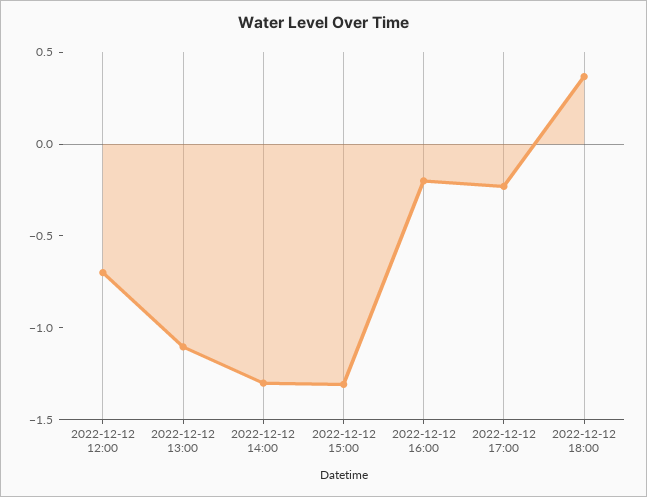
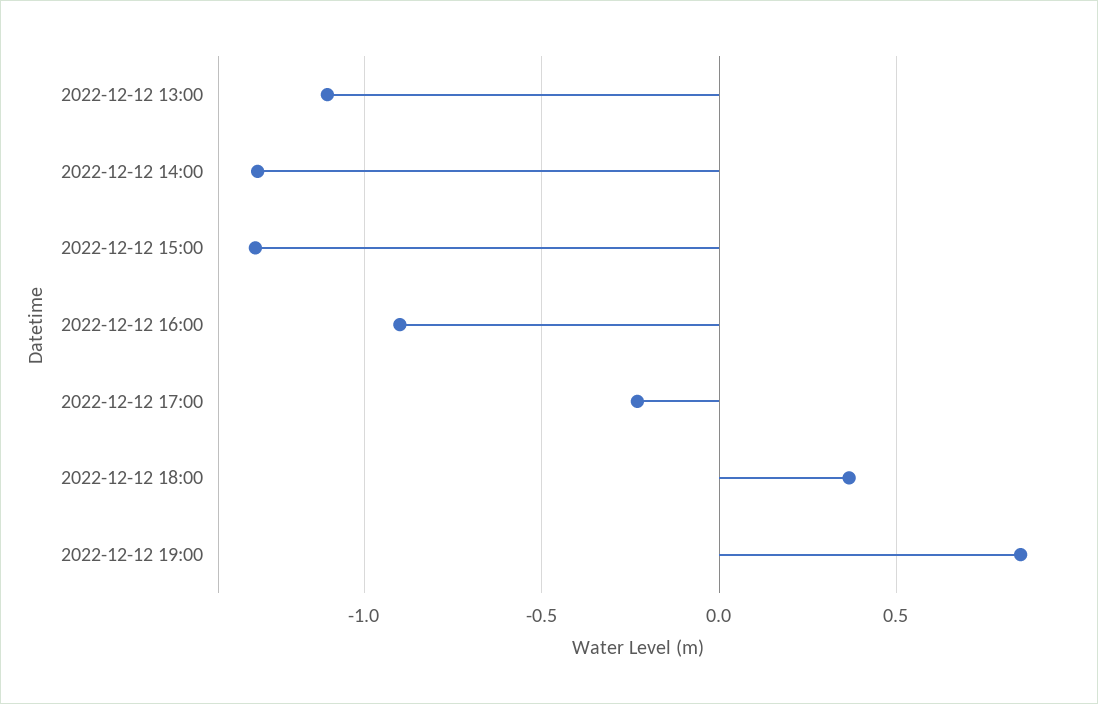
2022-12-12 12:00: -0.7 -> none
2022-12-12 16:00: -0.2 -> -0.9
2022-12-12 19:00: none -> 0.85

